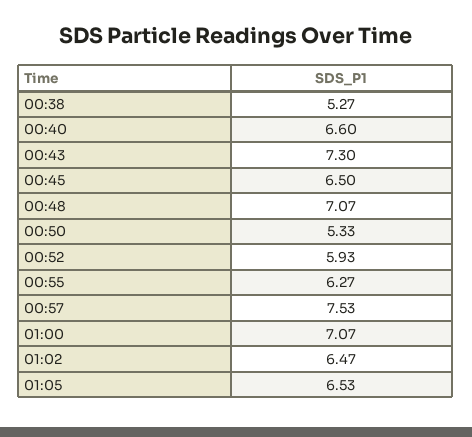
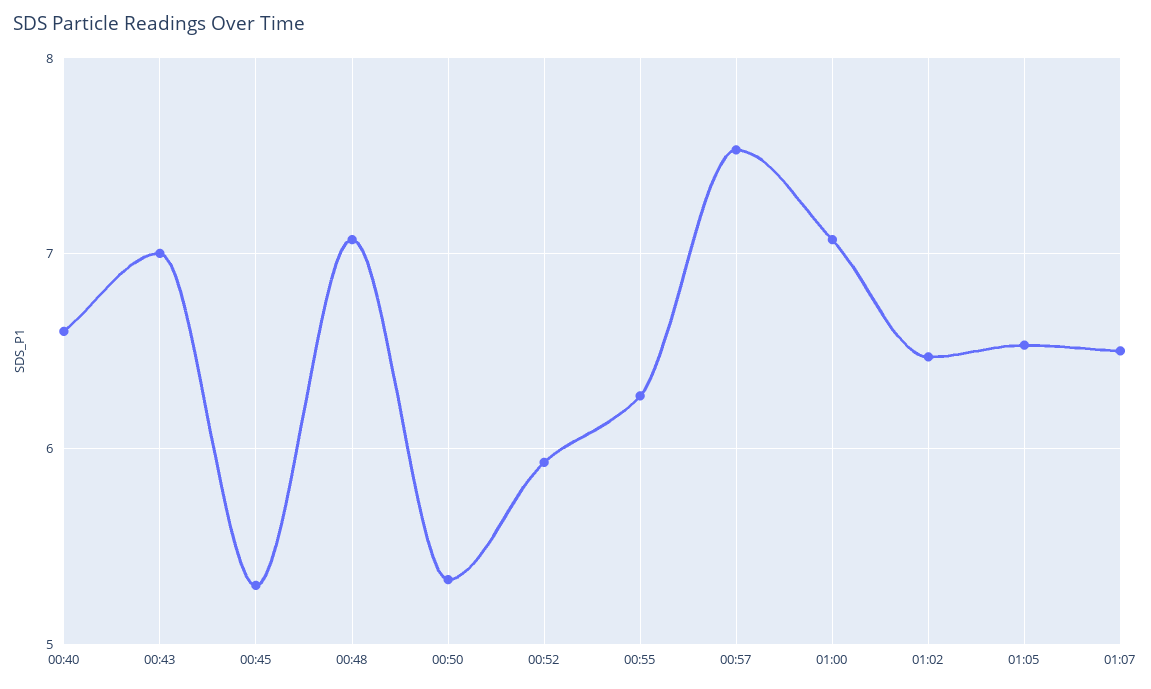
00:38: 5.27 -> none
00:43: 7.3 -> 7
00:45: 6.5 -> 5.3
01:07: none -> 6.5

